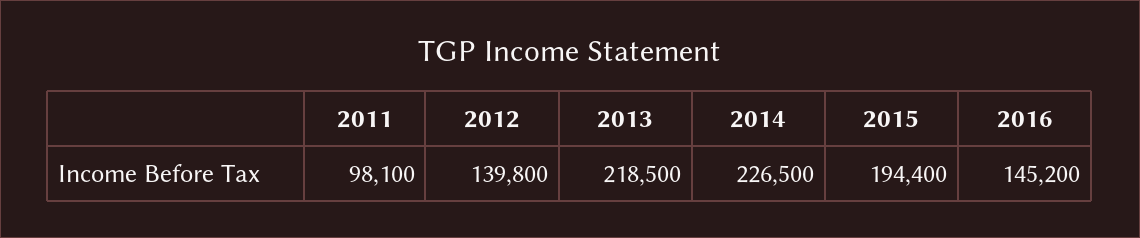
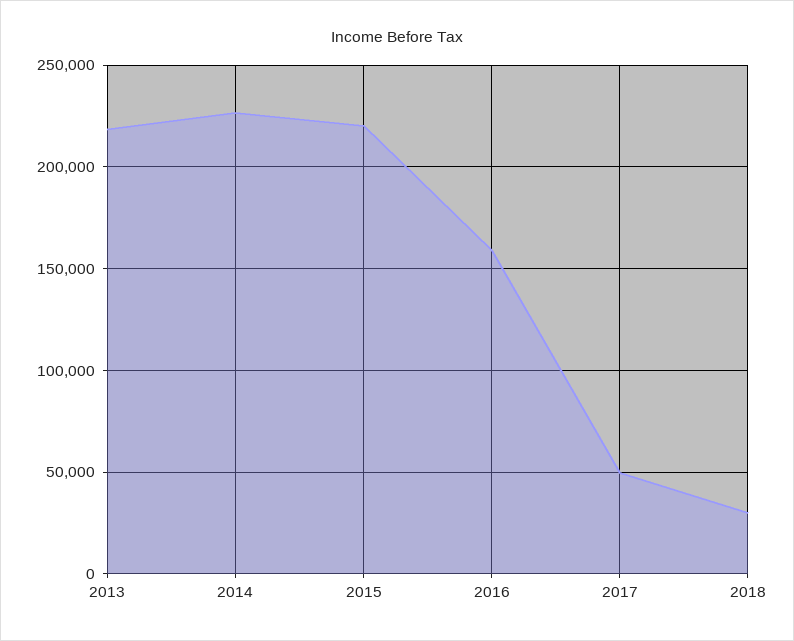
2011: 98100 -> none
2012: 139800 -> none
2015: 194400 -> 220000
2016: 145200 -> 160000
2017: none -> 50000
2018: none -> 30000

